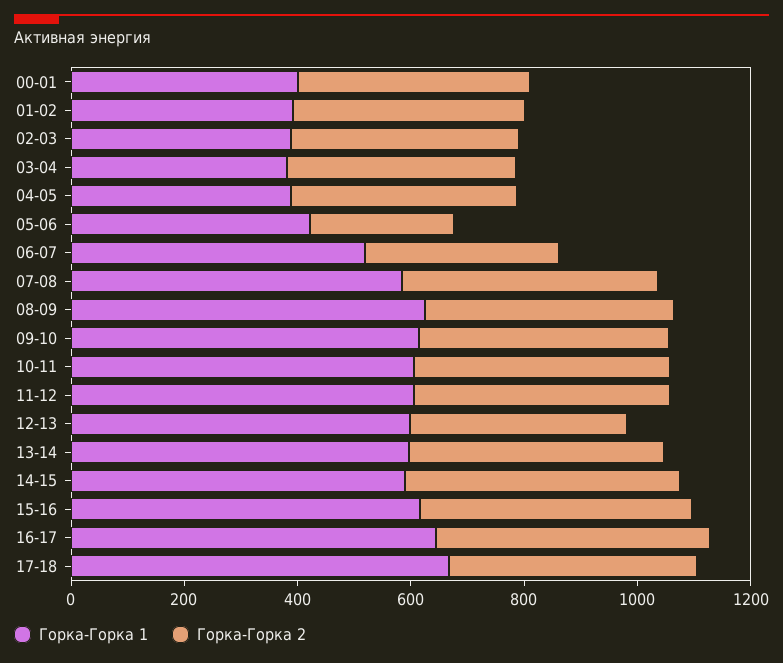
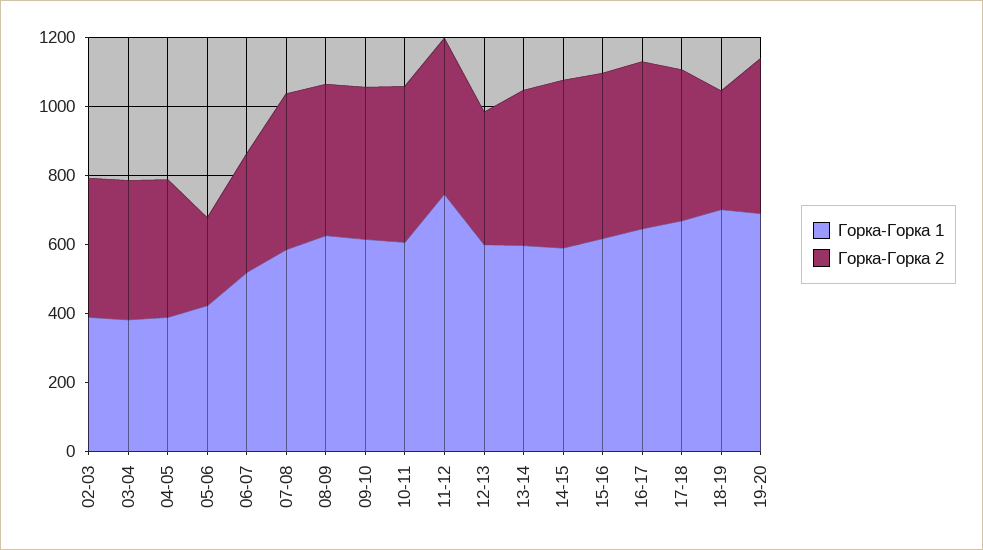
Горка-Горка 1, 00-01: 400 -> none
Горка-Горка 2, 00-01: 400 -> none
Горка-Горка 1, 01-02: 400 -> none
Горка-Горка 2, 01-02: 400 -> none
Горка-Горка 1, 11-12: 600 -> 750
Горка-Горка 1, 18-19: none -> 700
Горка-Горка 2, 18-19: none -> 350
Горка-Горка 1, 19-20: none -> 700
Горка-Горка 2, 19-20: none -> 450

